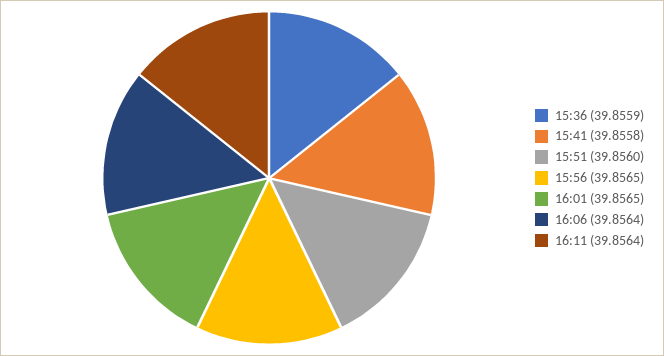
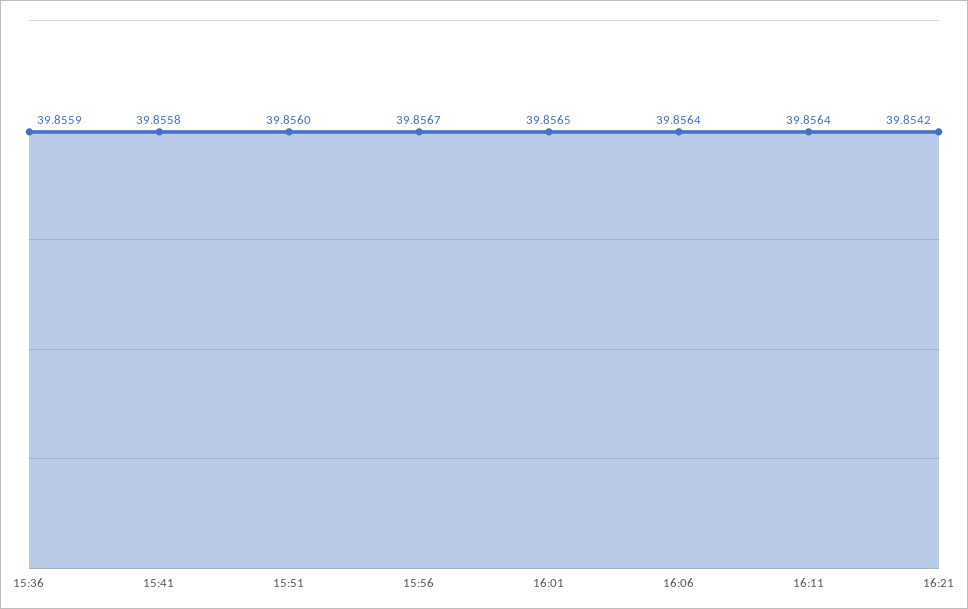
15:56: 39.8565 -> 39.8567
16:21: none -> 39.8542

